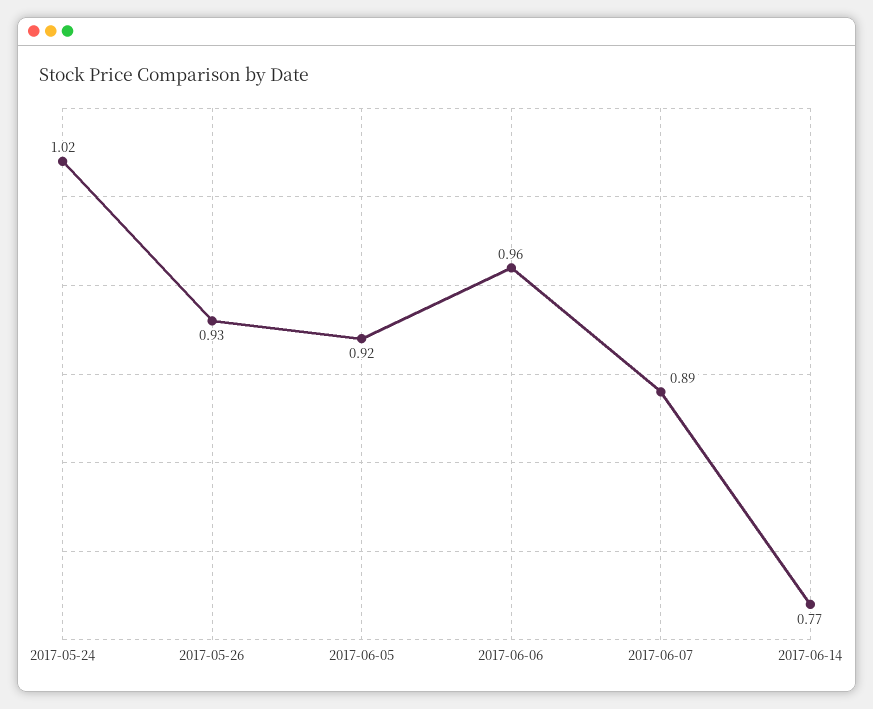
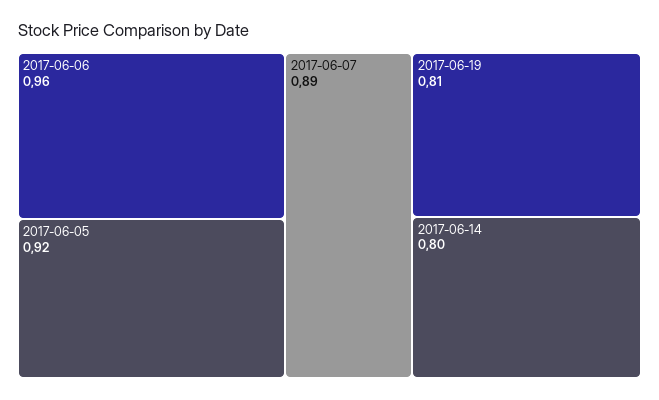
2017-05-24: 1.02 -> none
2017-05-26: 0.93 -> none
2017-06-14: 0.77 -> 0.8
2017-06-19: none -> 0.81

